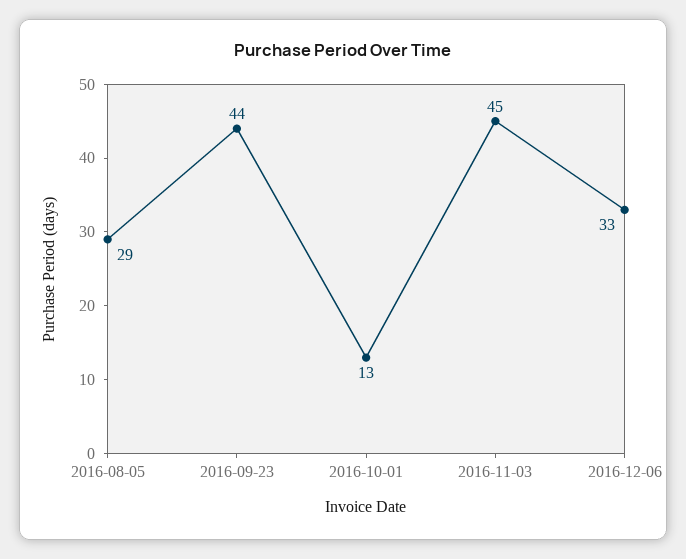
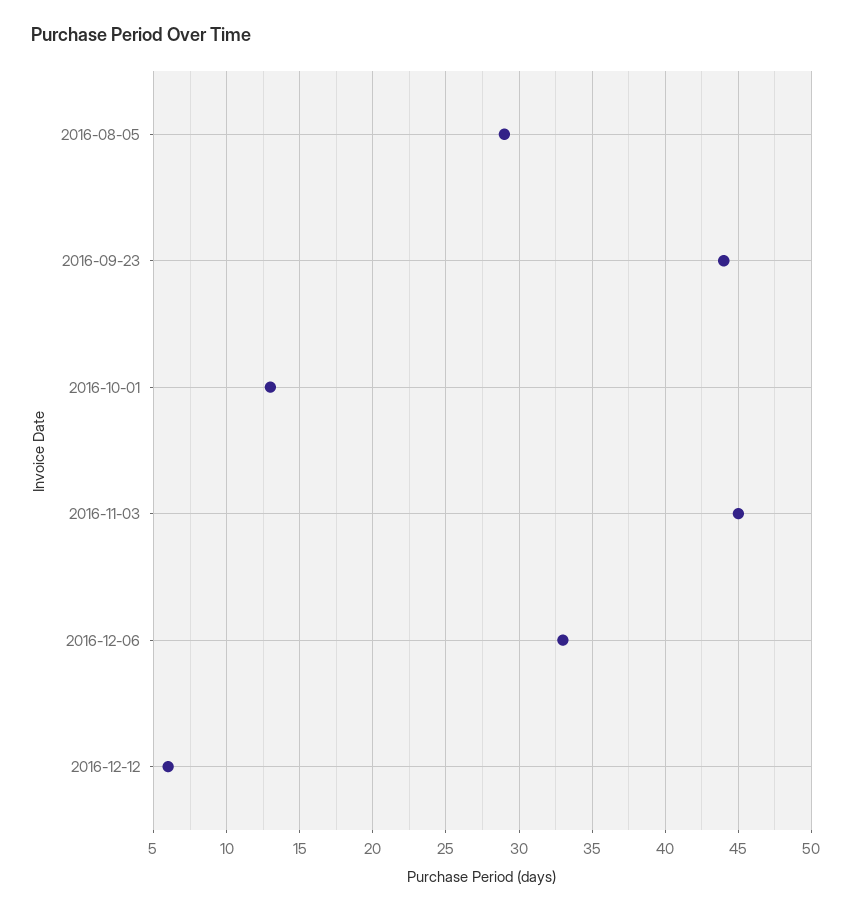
2016-12-12: none -> 6

